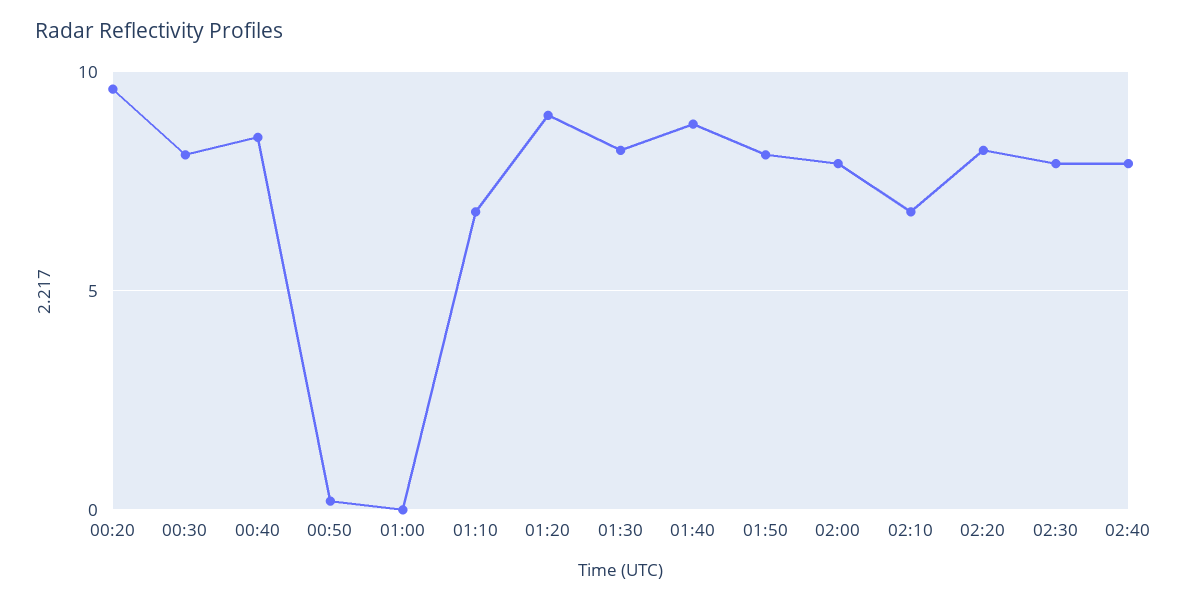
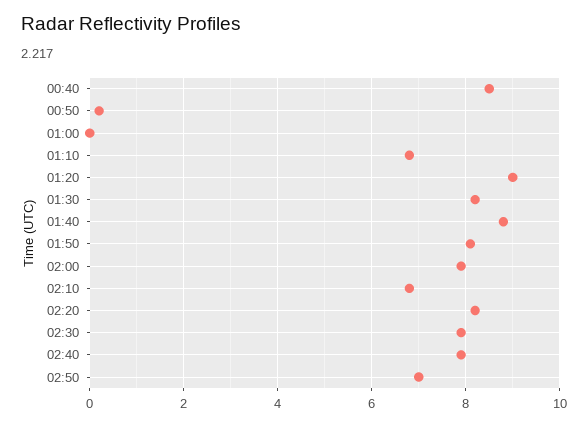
00:20: 9.5 -> none
00:30: 8 -> none
02:50: none -> 7

